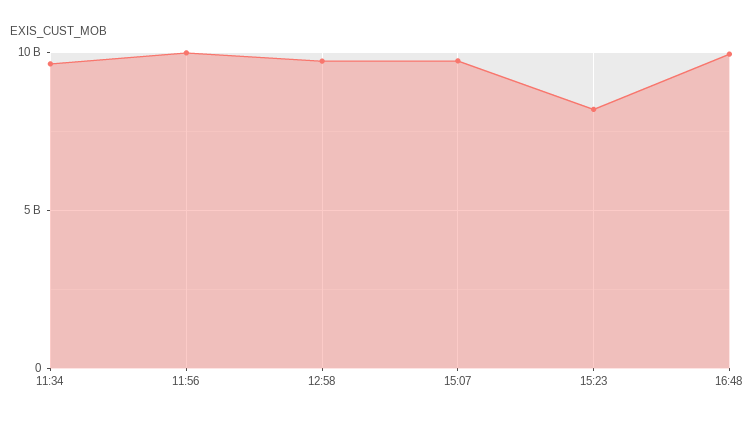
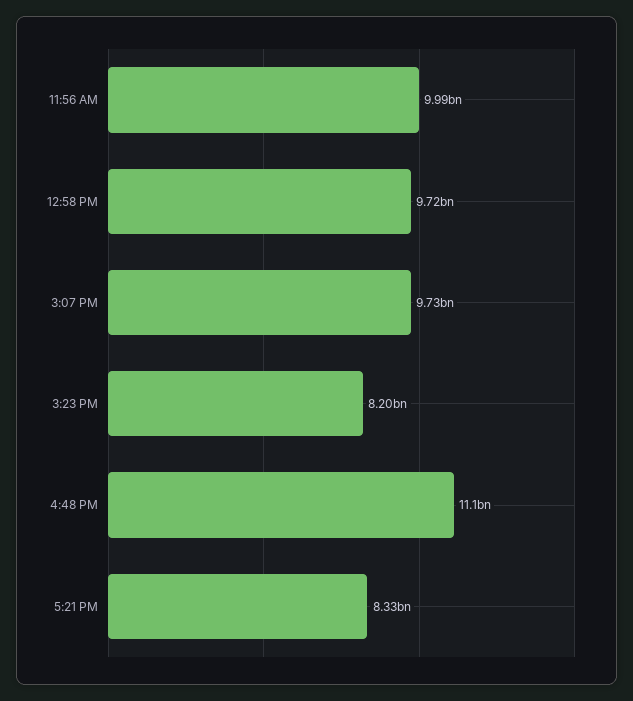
11:34: 9500000000 -> none
16:48: 10000000000 -> 11100000000
5:21 PM: none -> 8330000000

